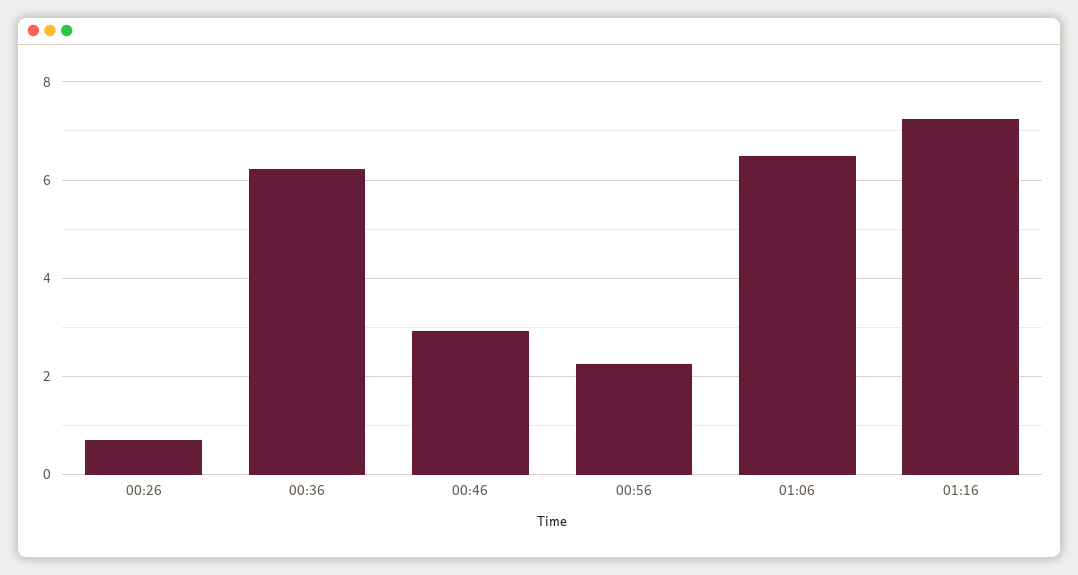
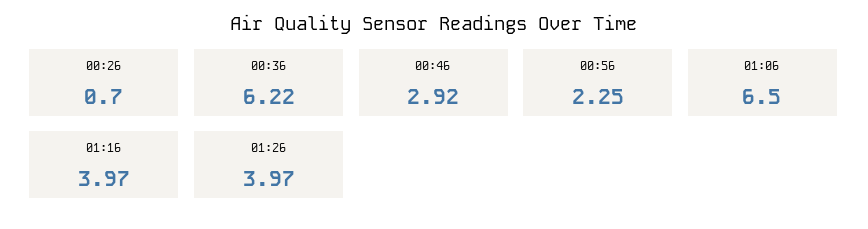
01:16: 7.2 -> 3.97
01:26: none -> 3.97

